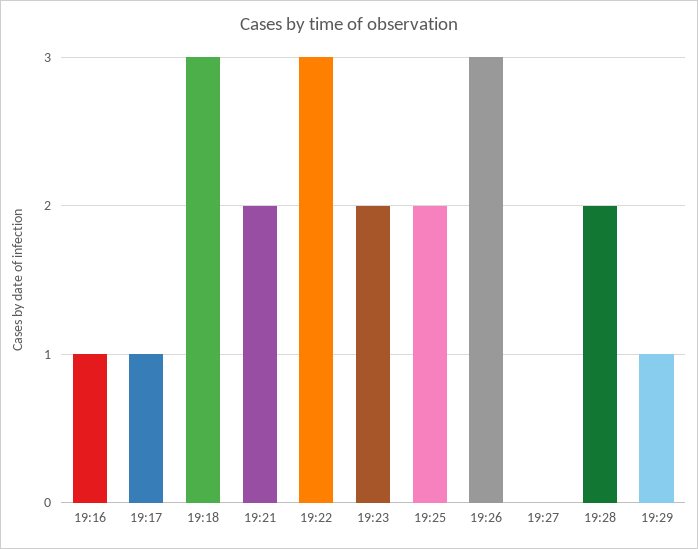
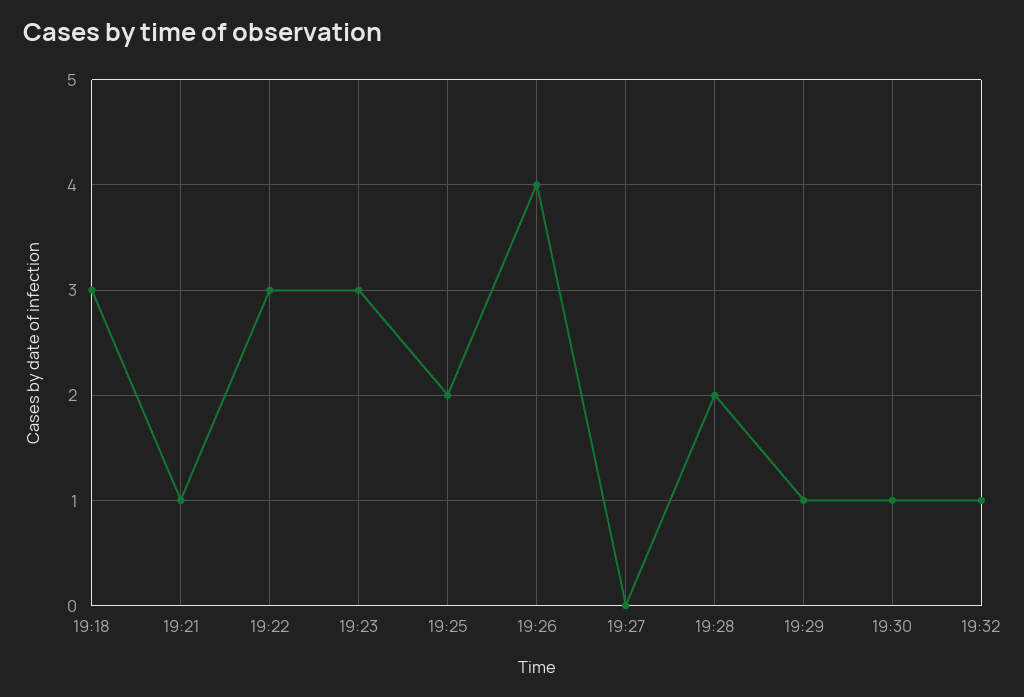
19:16: 1 -> none
19:17: 1 -> none
19:21: 2 -> 1
19:23: 2 -> 3
19:26: 3 -> 4
19:30: none -> 1
19:32: none -> 1

